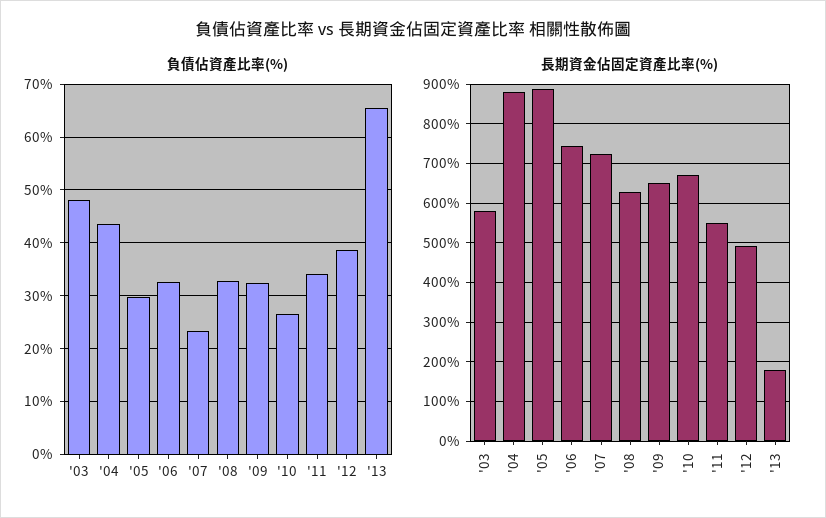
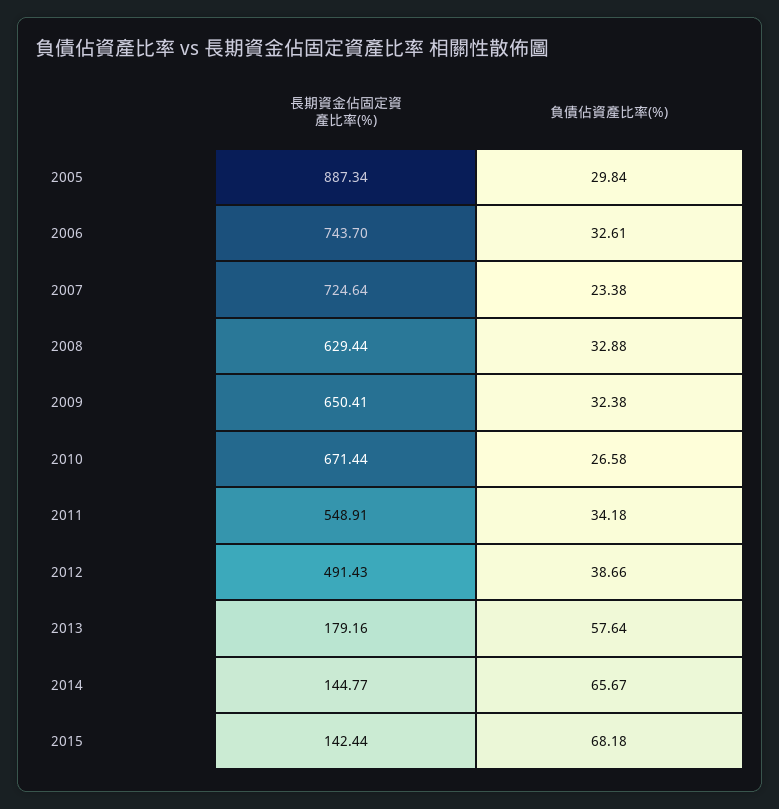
負債佔資產比率(%), '03: 48 -> none
負債佔資產比率(%), '04: 44 -> none
負債佔資產比率(%), '13: 66 -> 57.64
長期資金佔固定資產比率(%), '03: 580 -> none
長期資金佔固定資產比率(%), '04: 880 -> none
長期資金佔固定資產比率(%), 2014: none -> 144.77
負債佔資產比率(%), 2014: none -> 65.67
長期資金佔固定資產比率(%), 2015: none -> 142.44
負債佔資產比率(%), 2015: none -> 68.18

